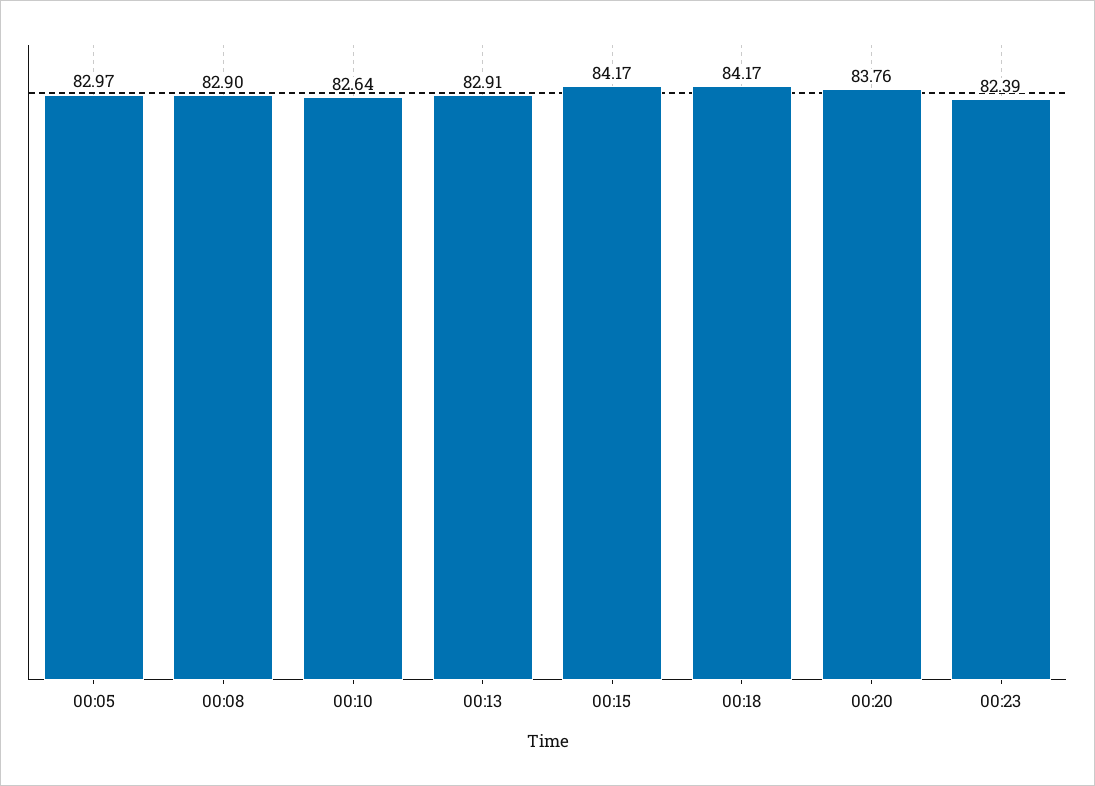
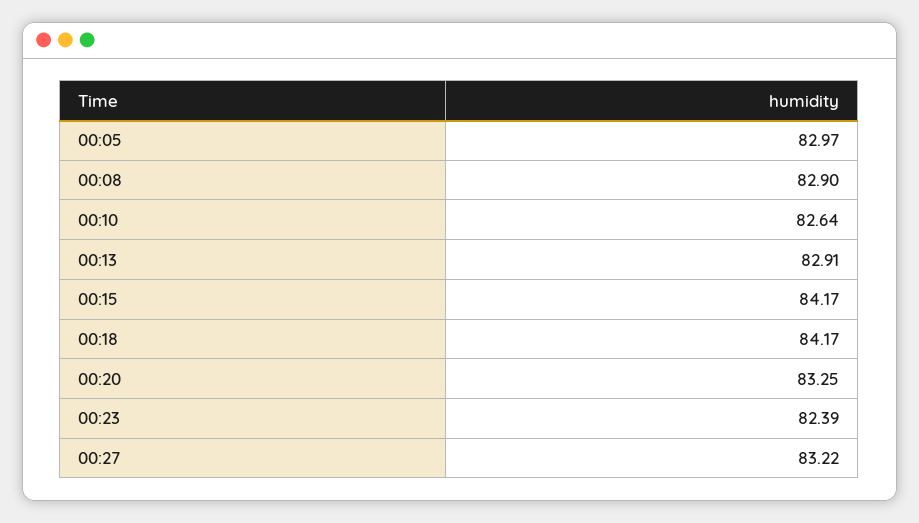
00:20: 83.76 -> 83.25
00:27: none -> 83.22

